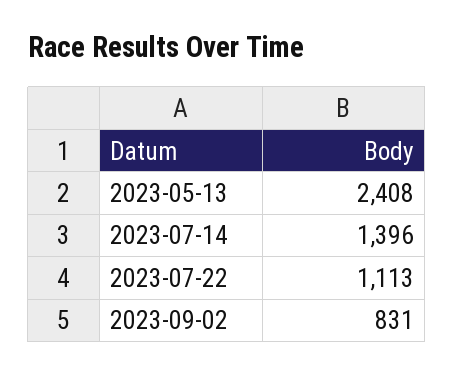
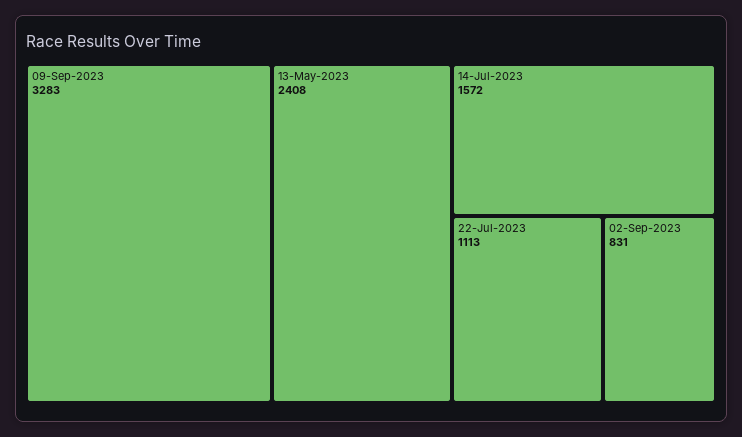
2023-07-14: 1396 -> 1572
09-Sep-2023: none -> 3283

